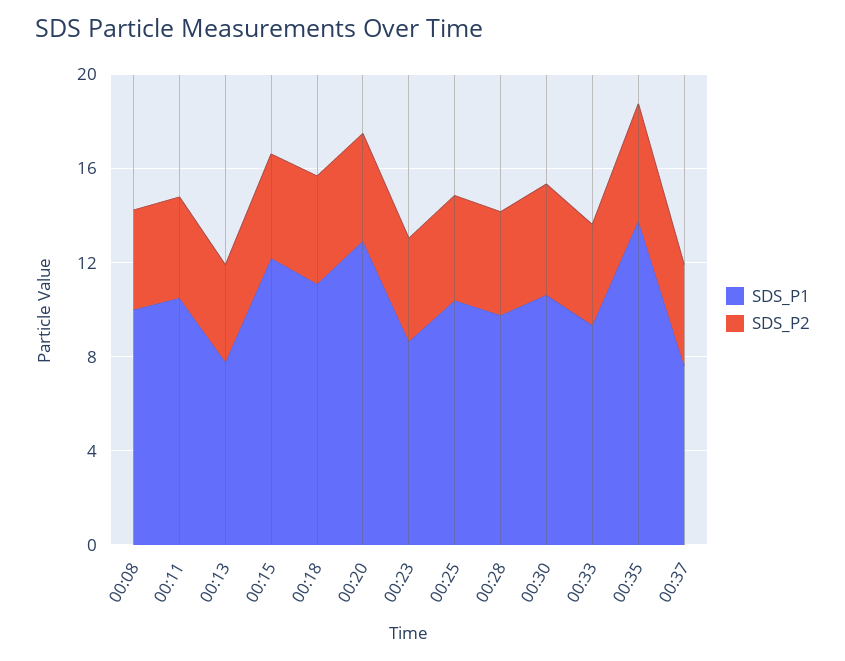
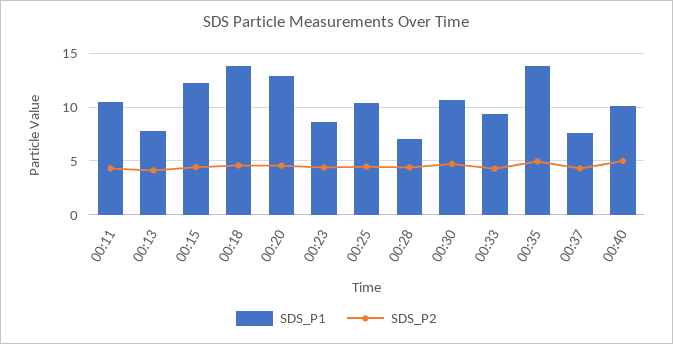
SDS_P1, 00:08: 10 -> none
SDS_P2, 00:08: 4 -> none
SDS_P1, 00:18: 11 -> 14
SDS_P1, 00:28: 10 -> 7
SDS_P1, 00:40: none -> 10
SDS_P2, 00:40: none -> 5

